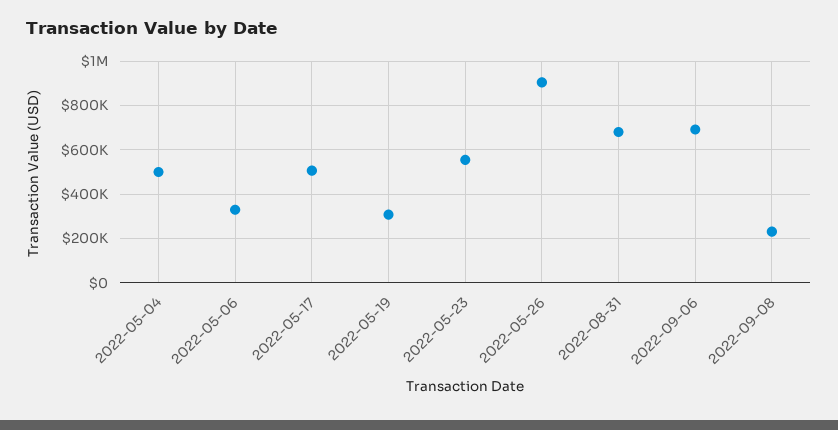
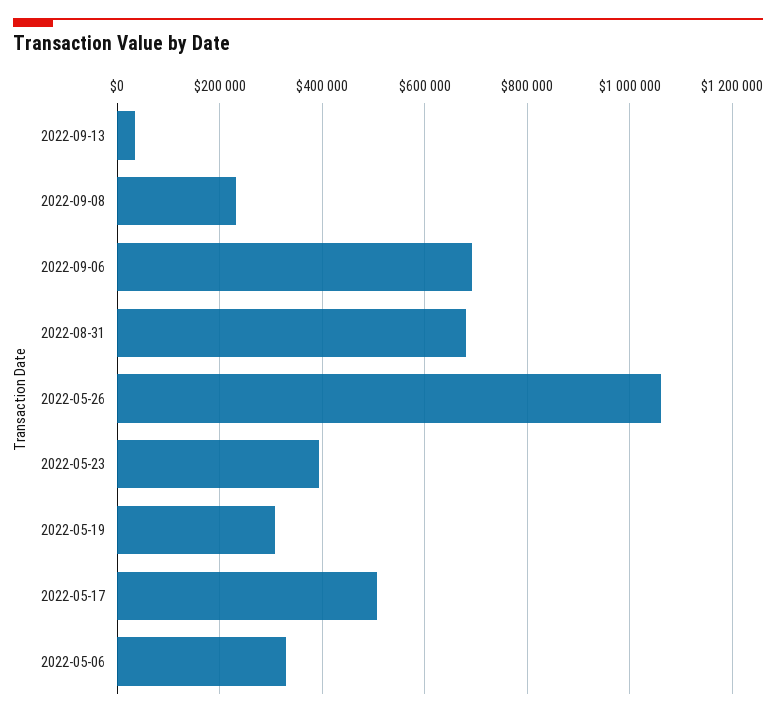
2022-05-04: 500000 -> none
2022-05-23: 550000 -> 400000
2022-05-26: 900000 -> 1060000
2022-09-13: none -> 40000

